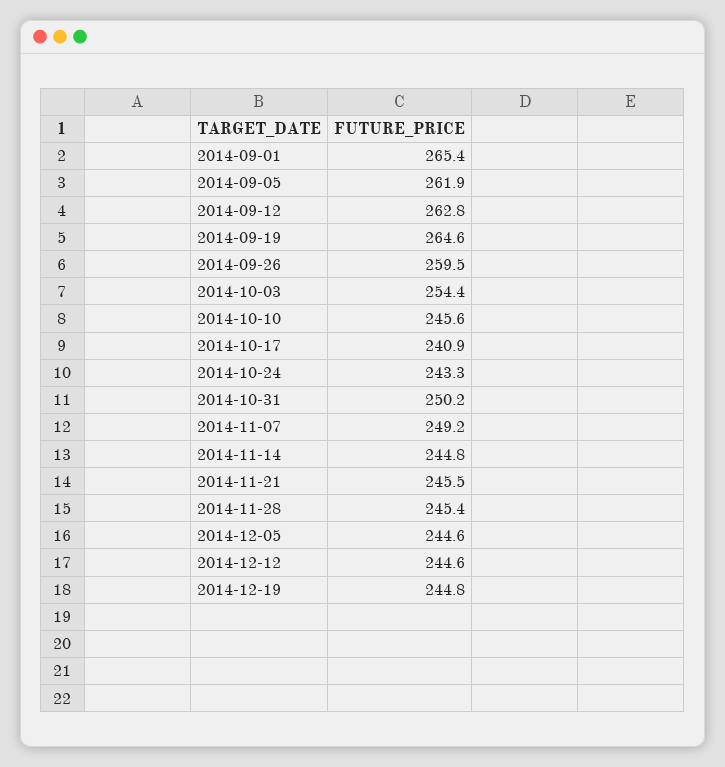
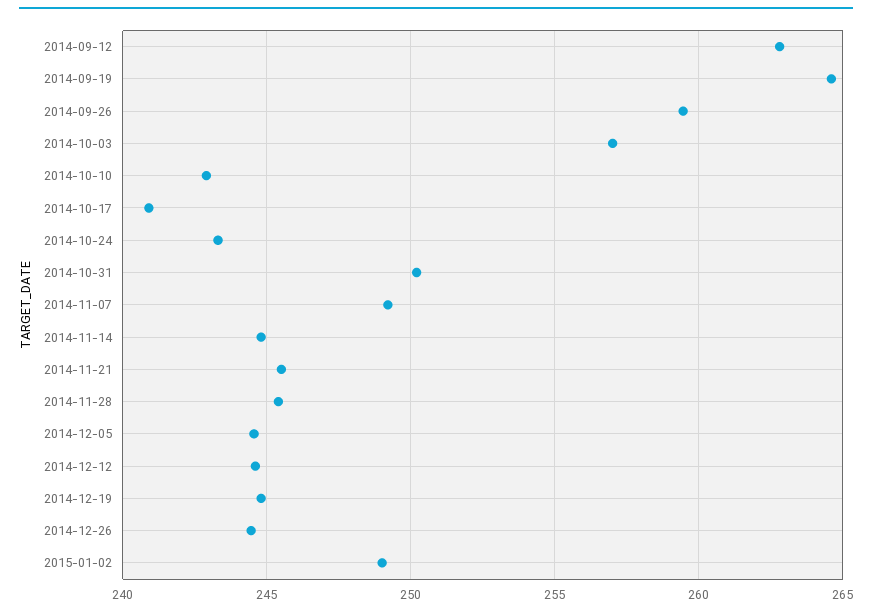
2014-09-01: 265.4 -> none
2014-09-05: 261.9 -> none
2014-10-03: 254.4 -> 257
2014-10-10: 245.6 -> 243
2014-12-26: none -> 244.5
2015-01-02: none -> 249

